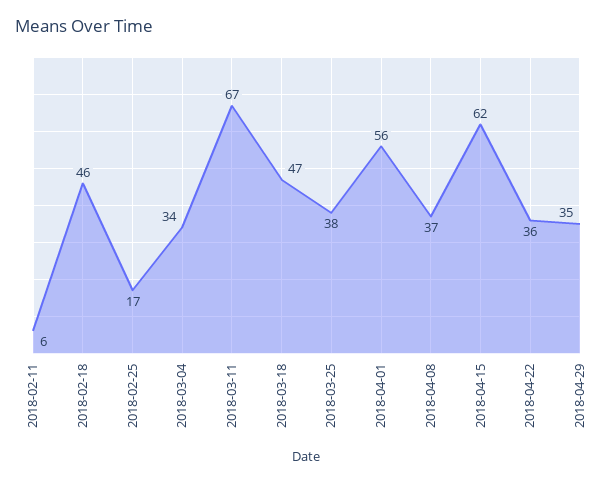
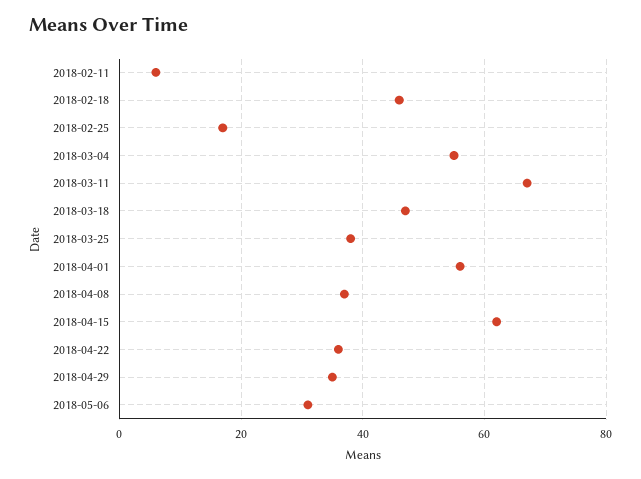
2018-03-04: 34 -> 55
2018-05-06: none -> 30

